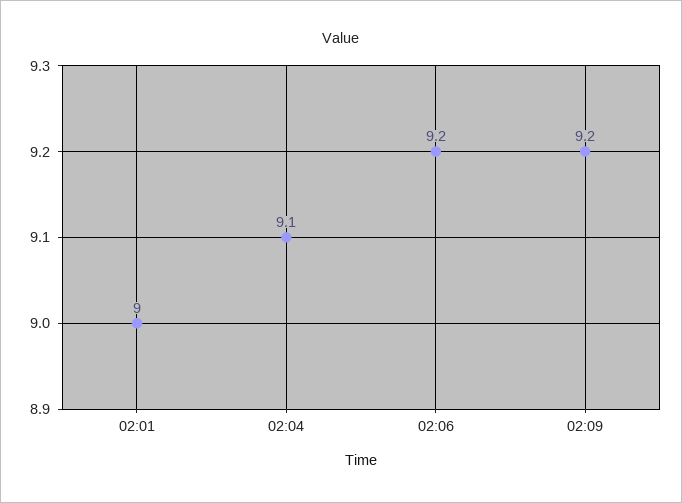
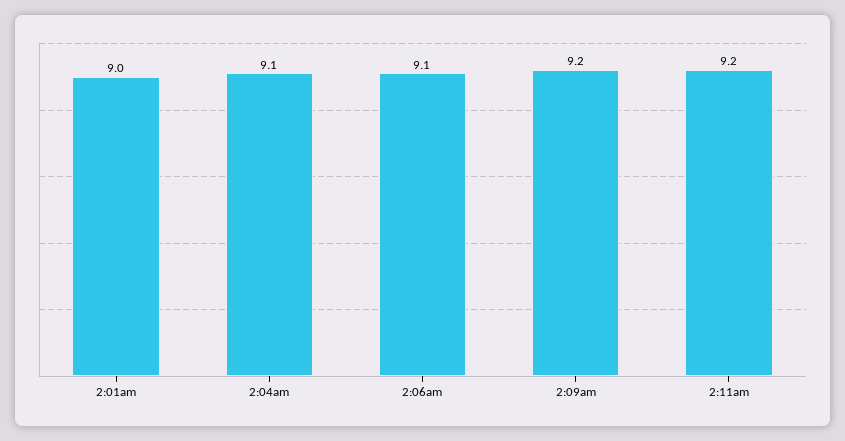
02:06: 9.2 -> 9.1
2:11am: none -> 9.2

